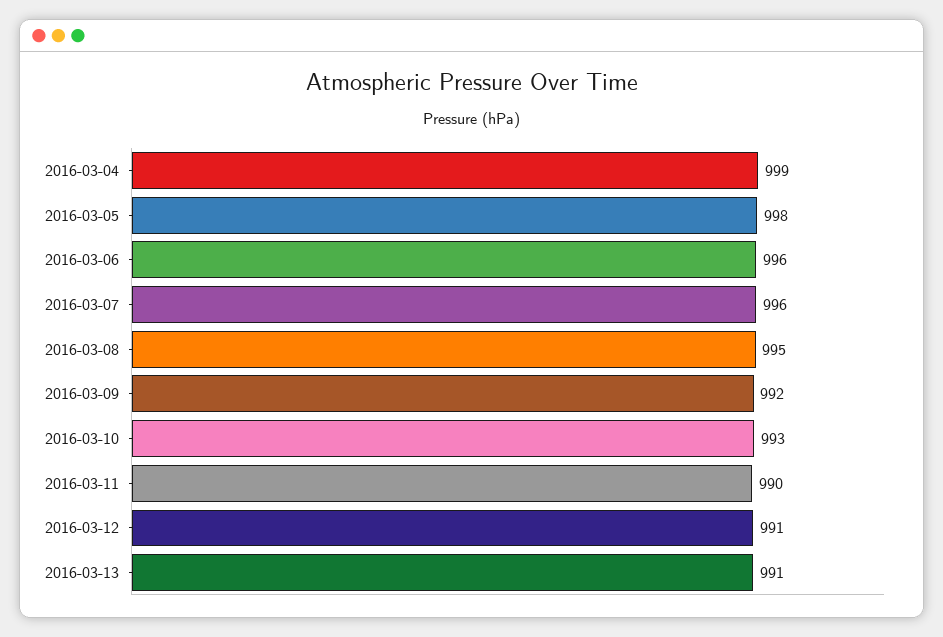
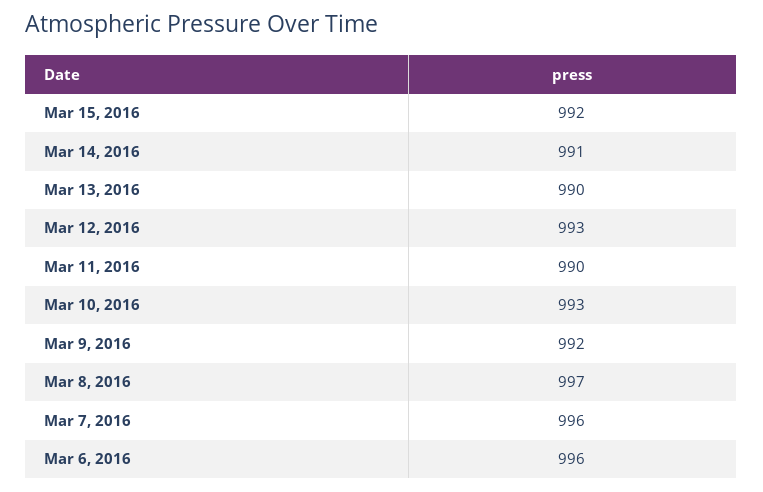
2016-03-04: 999 -> none
2016-03-05: 998 -> none
2016-03-08: 995 -> 997
2016-03-12: 991 -> 993
2016-03-13: 991 -> 990
Mar 15, 2016: none -> 992
Mar 14, 2016: none -> 991

